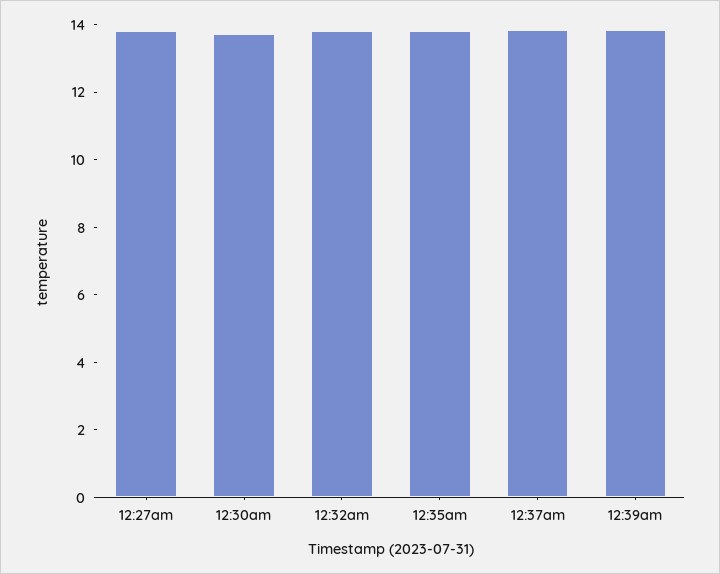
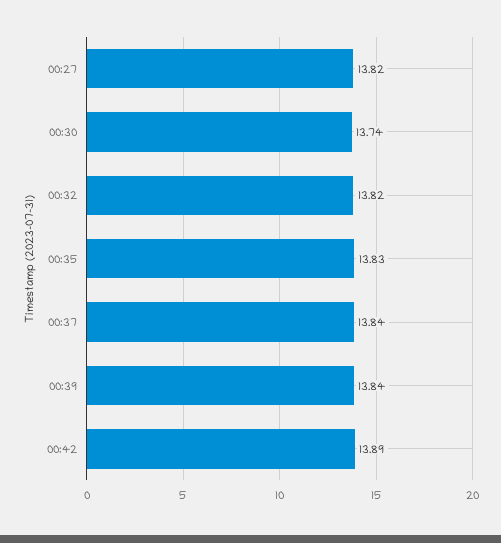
00:42: none -> 13.89

